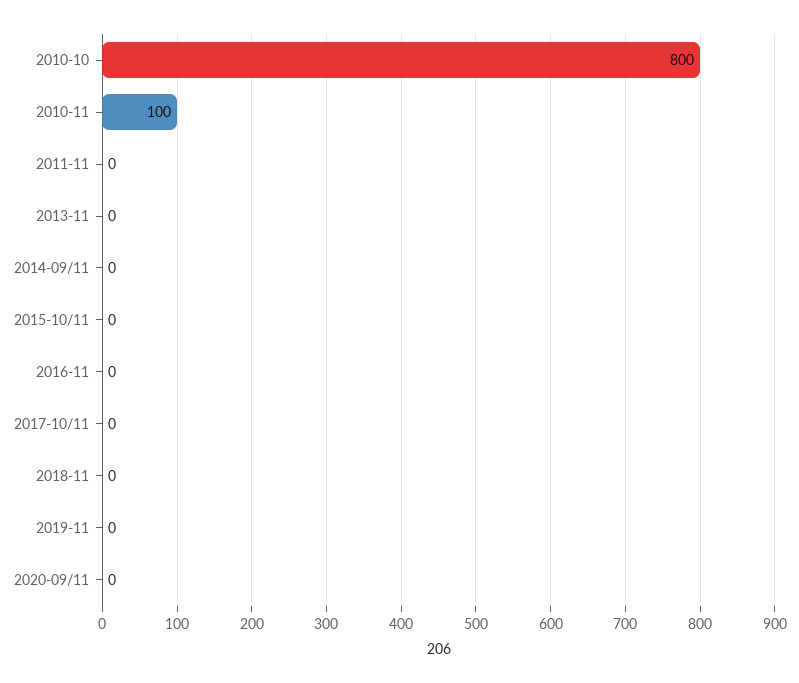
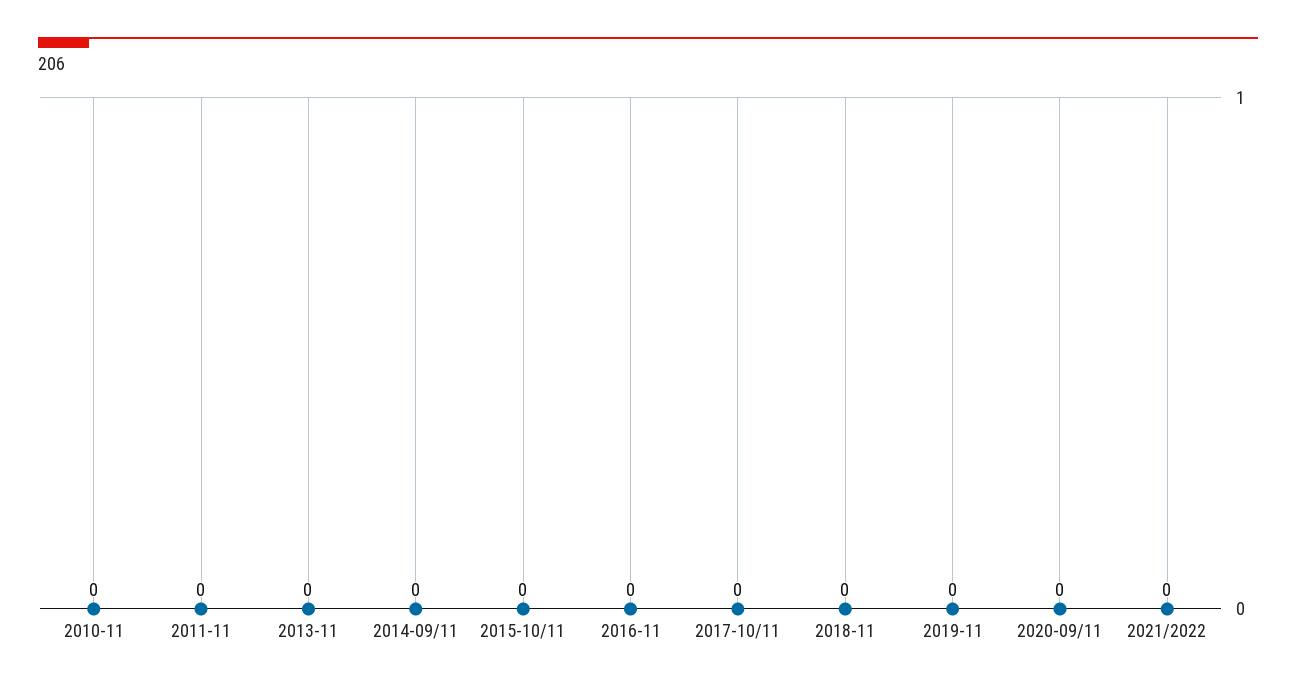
2010-10: 800 -> none
2010-11: 100 -> 0
2021/2022: none -> 0

